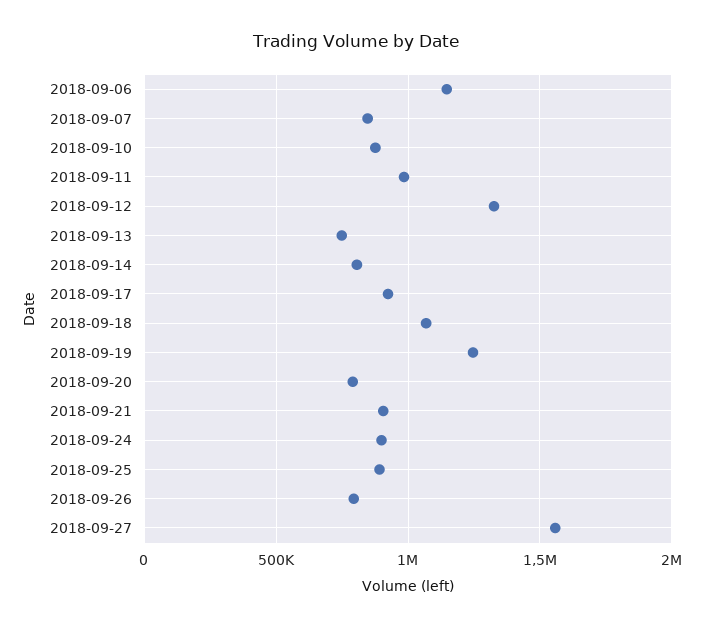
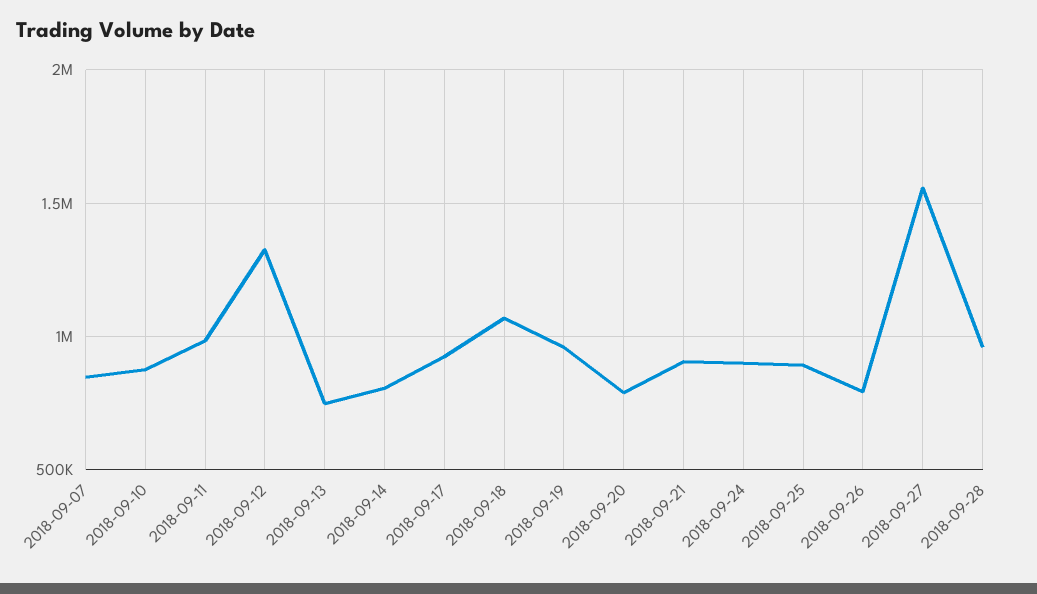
2018-09-06: 1150000 -> none
2018-09-19: 1250000 -> 950000
2018-09-28: none -> 950000

